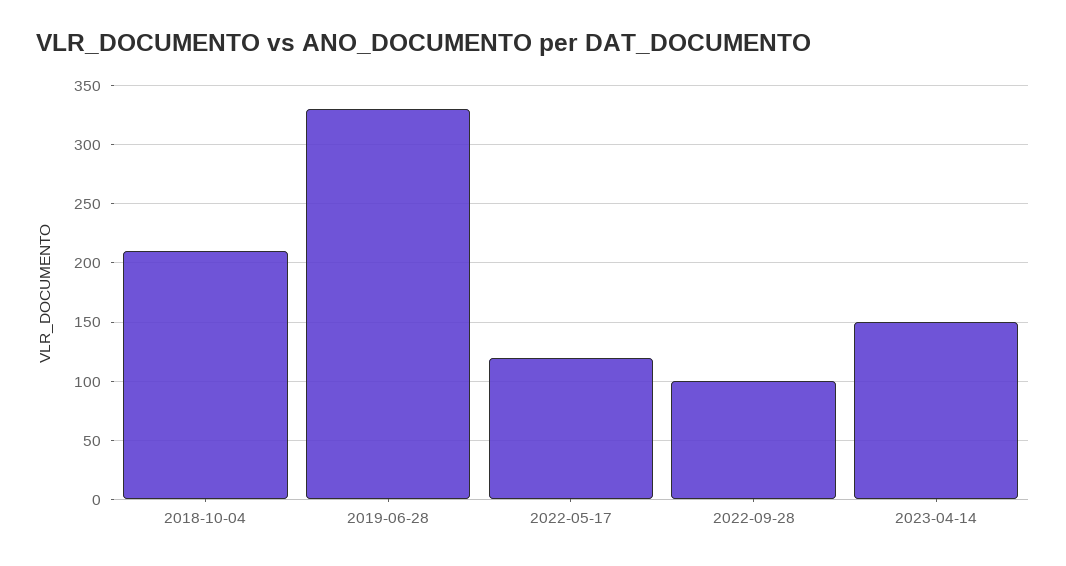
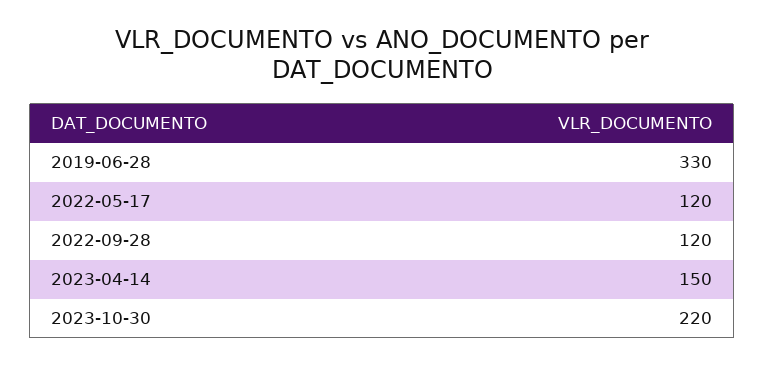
2018-10-04: 210 -> none
2022-09-28: 100 -> 120
2023-10-30: none -> 220

